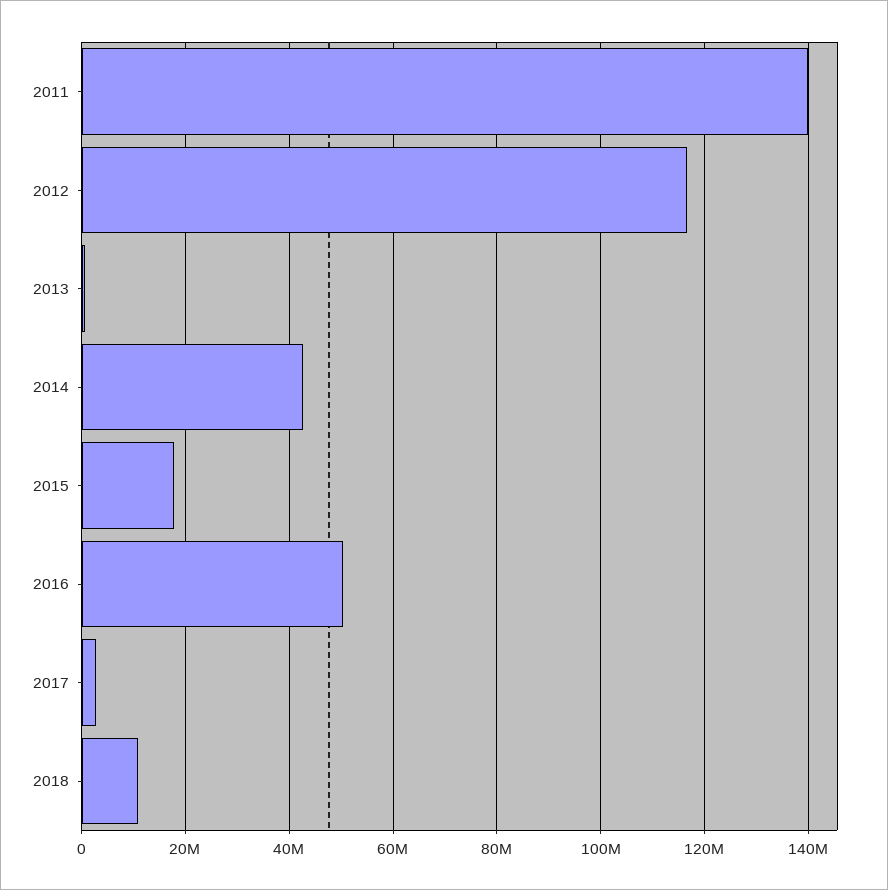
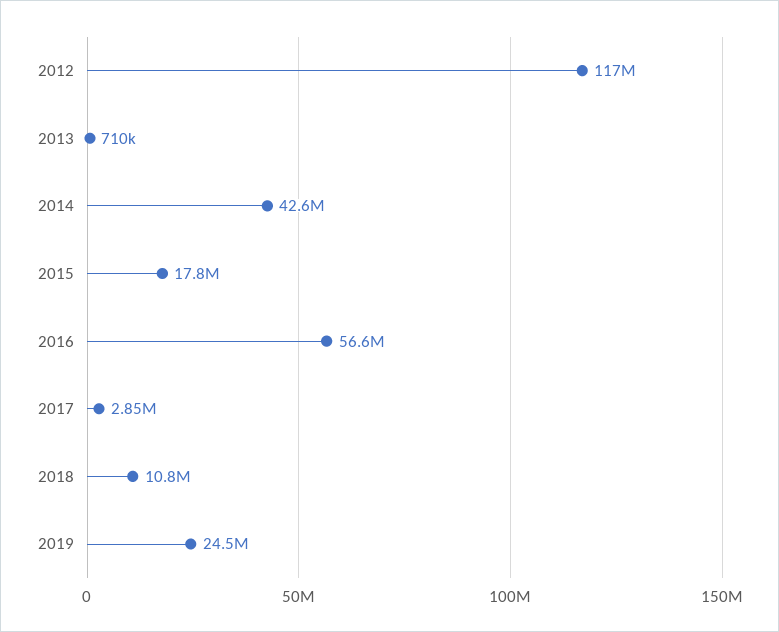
2011: 140000000 -> none
2016: 50000000 -> 56600000
2019: none -> 24500000

